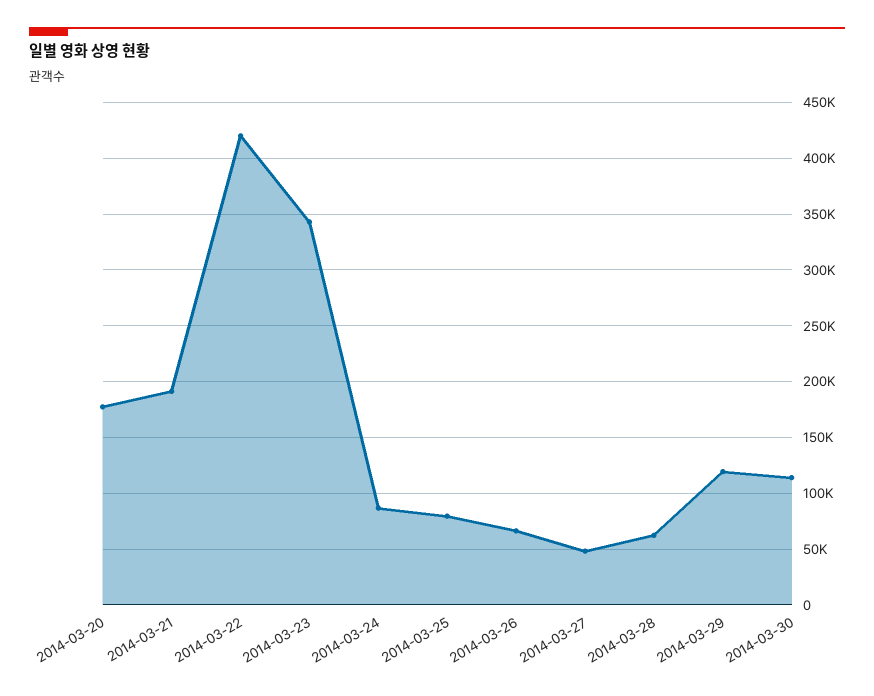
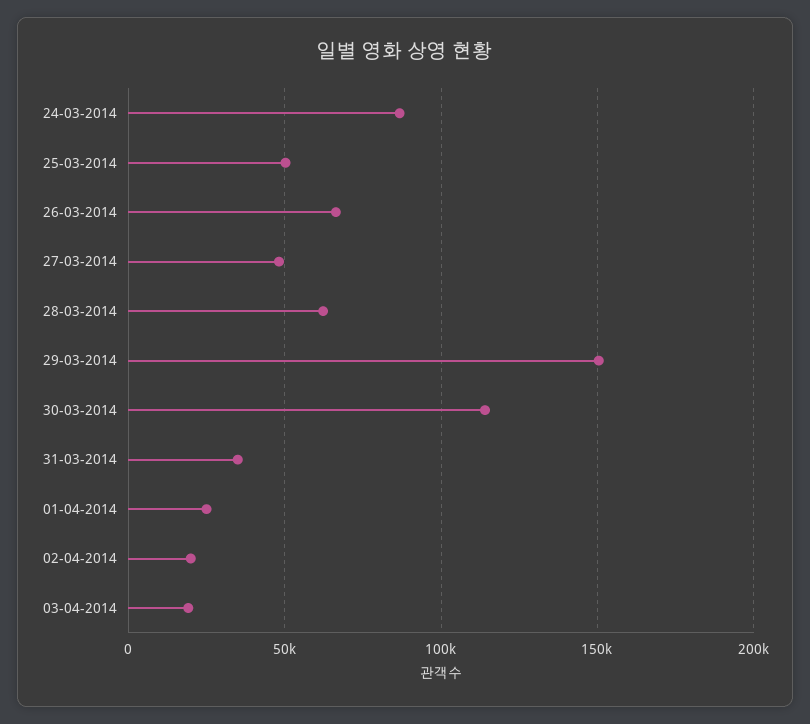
2014-03-20: 180000 -> none
2014-03-21: 190000 -> none
2014-03-22: 420000 -> none
2014-03-23: 340000 -> none
2014-03-25: 80000 -> 50000
2014-03-29: 120000 -> 150000
31-03-2014: none -> 35000
01-04-2014: none -> 25000
02-04-2014: none -> 20000
03-04-2014: none -> 20000

